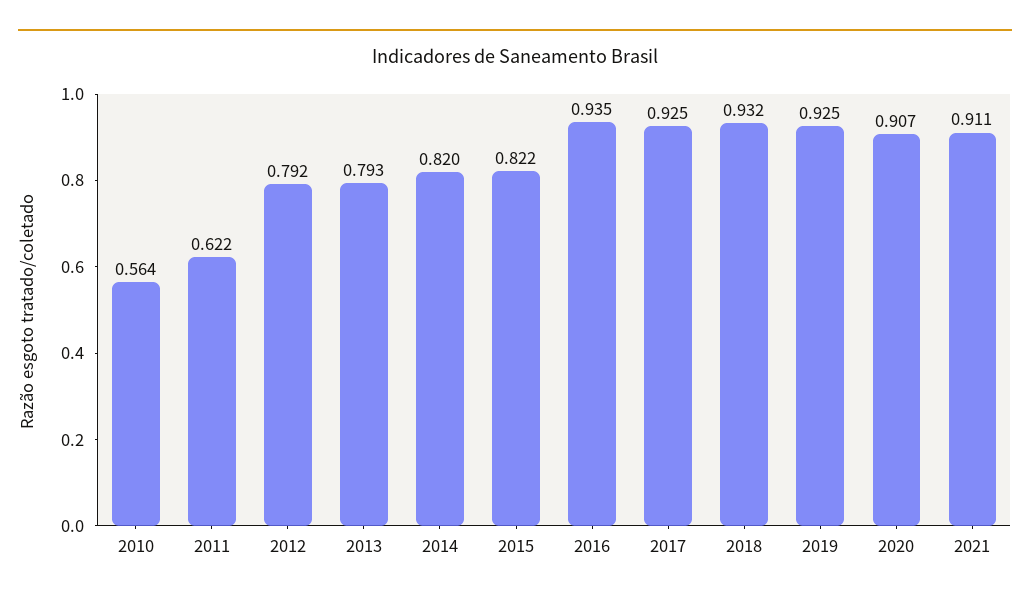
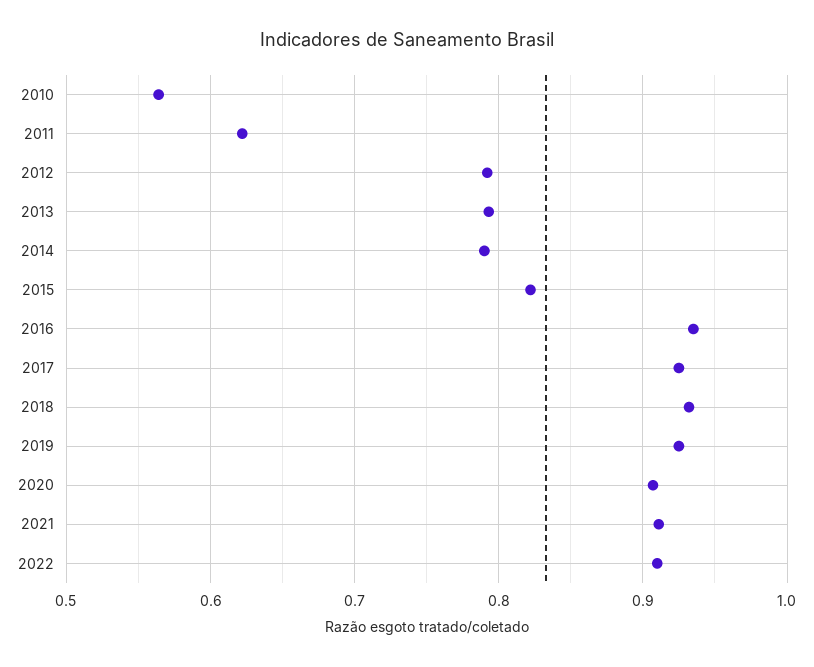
2014: 0.82 -> 0.79
2022: none -> 0.91

